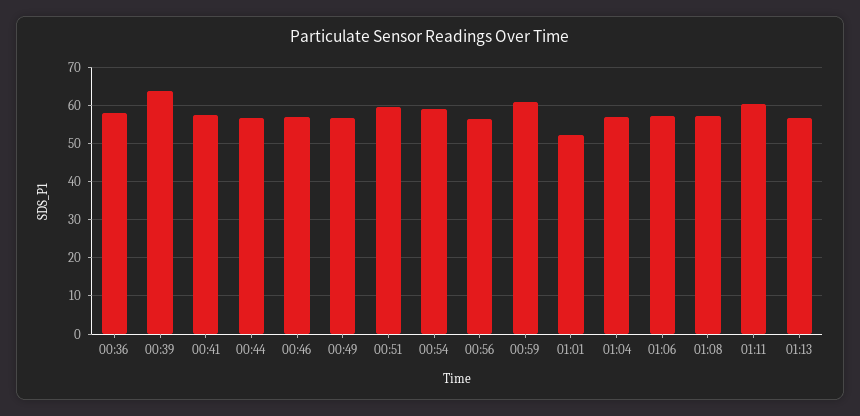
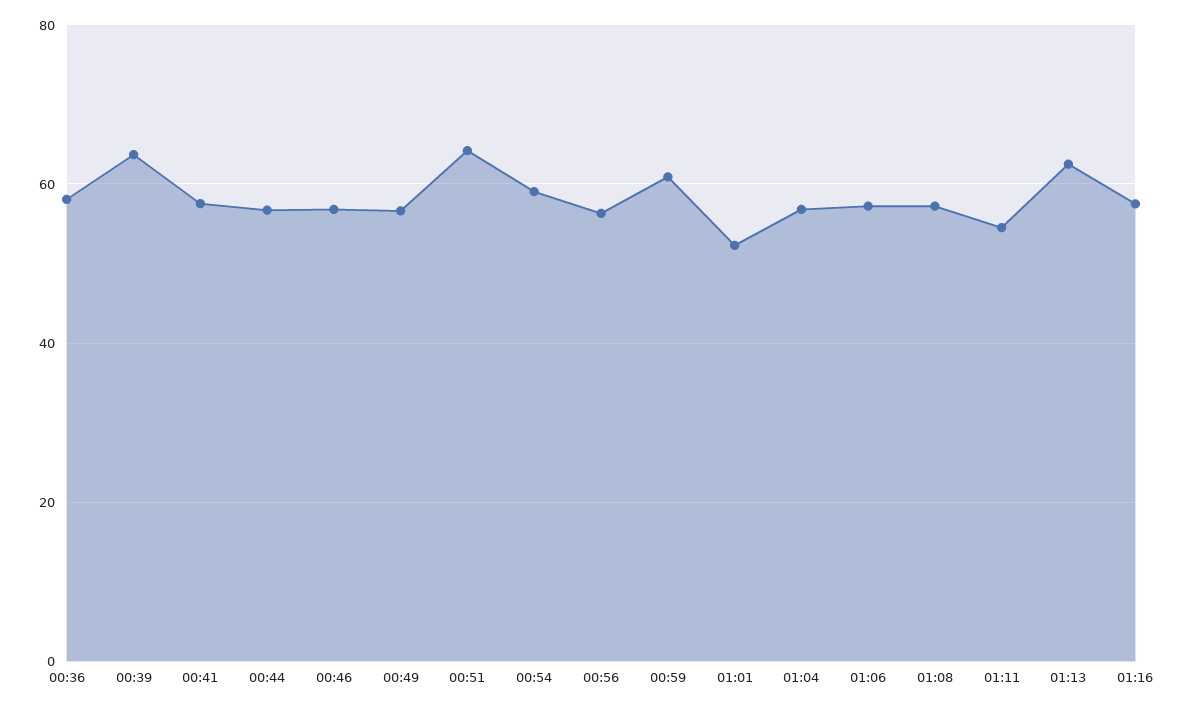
00:51: 60 -> 64
01:11: 60 -> 54
01:13: 56 -> 62
01:16: none -> 58

